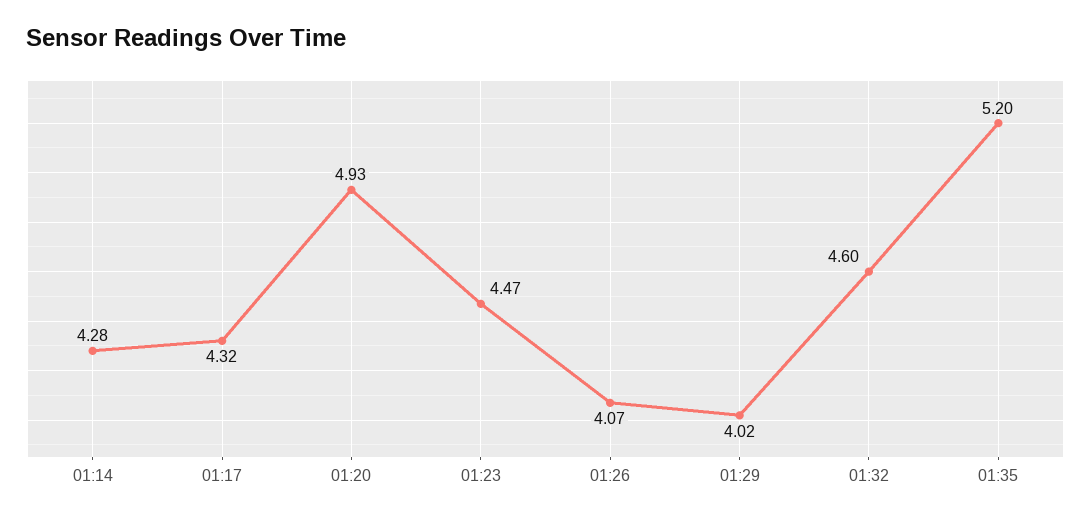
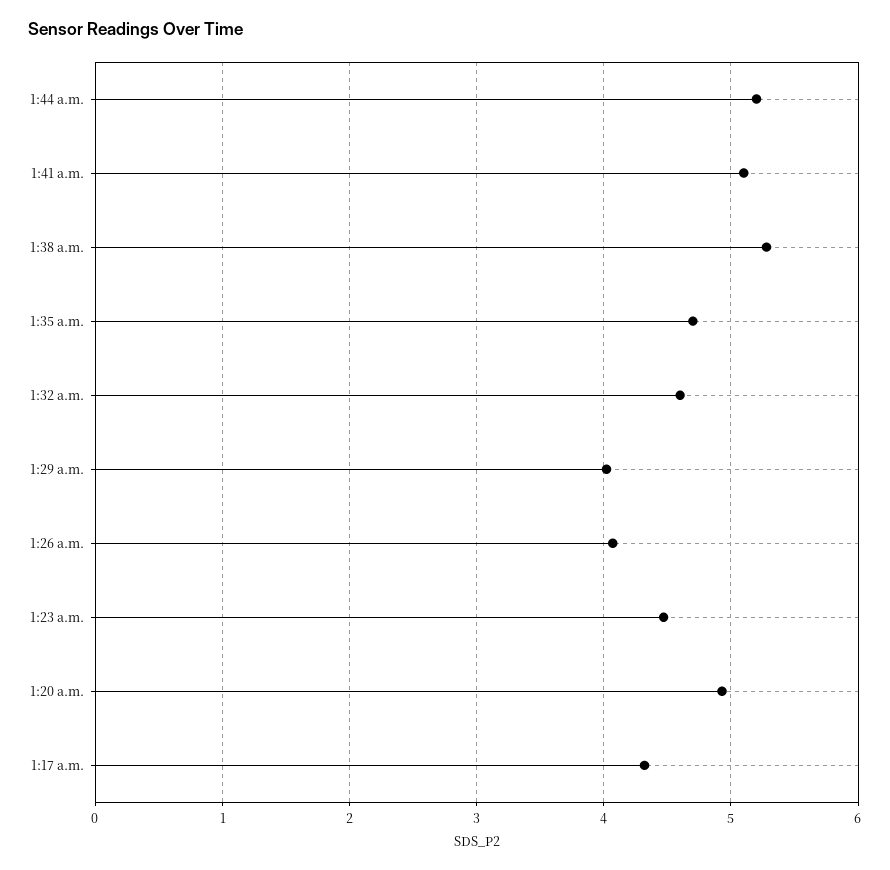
01:14: 4.28 -> none
01:35: 5.2 -> 4.7
1:44 a.m.: none -> 5.2
1:41 a.m.: none -> 5.1
1:38 a.m.: none -> 5.3

